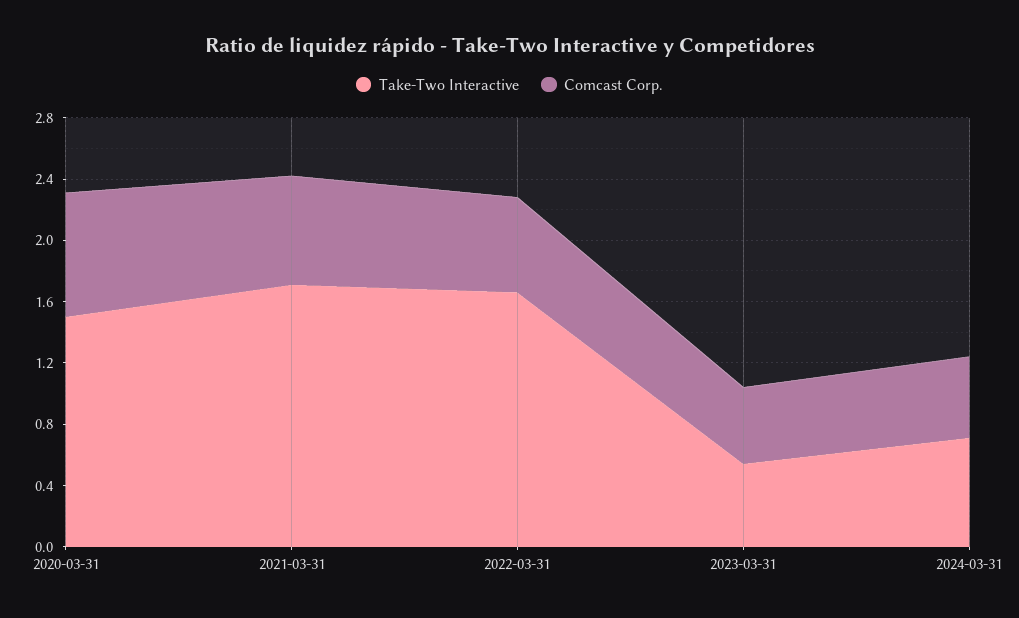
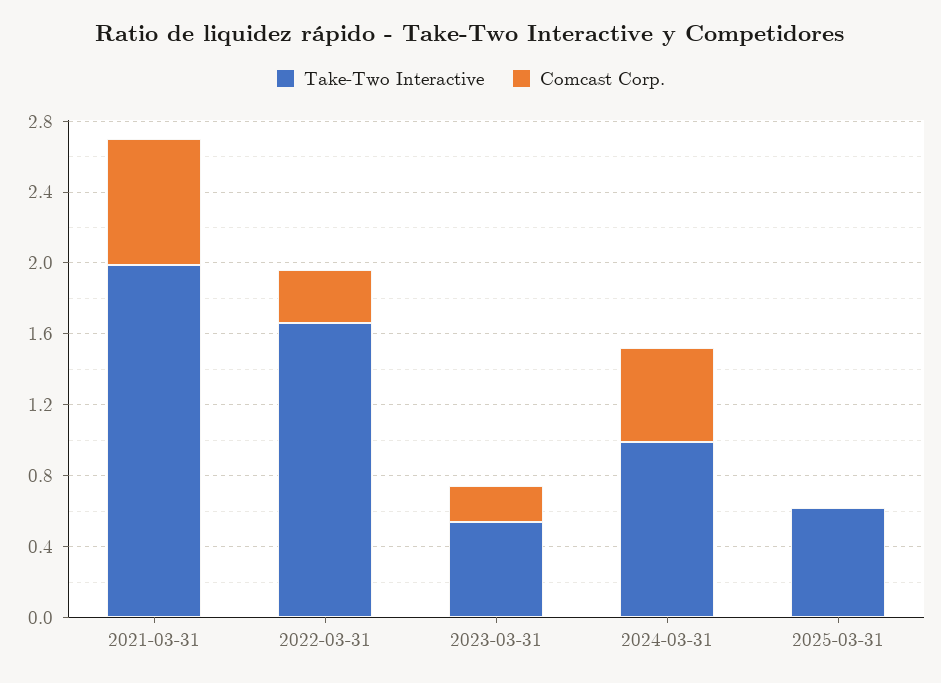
Take-Two Interactive, 2020-03-31: 1.5 -> none
Comcast Corp., 2020-03-31: 0.8 -> none
Take-Two Interactive, 2021-03-31: 1.7 -> 2
Comcast Corp., 2022-03-31: 0.6 -> 0.3
Comcast Corp., 2023-03-31: 0.5 -> 0.2
Take-Two Interactive, 2024-03-31: 0.7 -> 1
Take-Two Interactive, 2025-03-31: none -> 0.6
Comcast Corp., 2025-03-31: none -> 0

